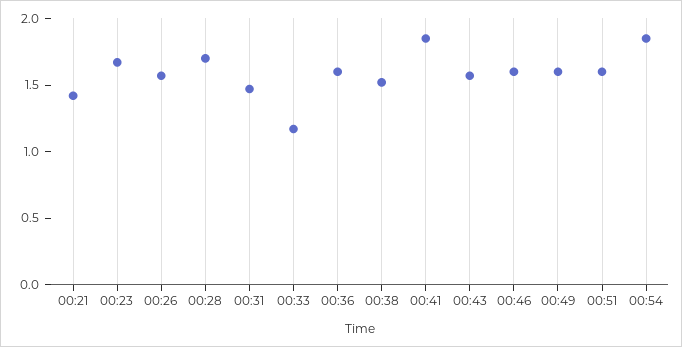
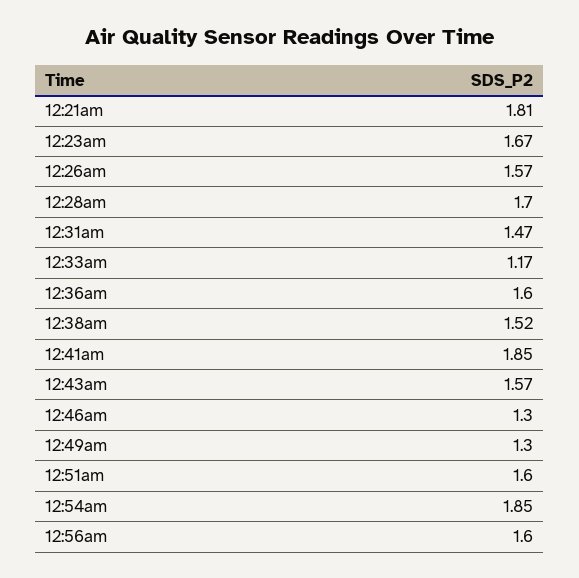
00:21: 1.4 -> 1.81
00:46: 1.6 -> 1.3
00:49: 1.6 -> 1.3
12:56am: none -> 1.6

